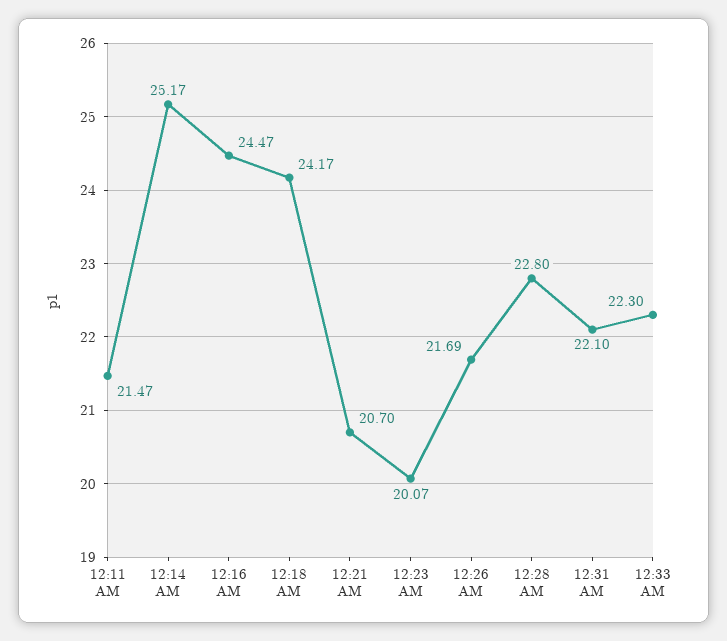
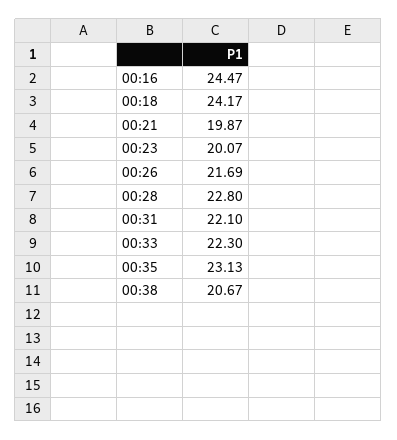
12:11 AM: 21.47 -> none
12:14 AM: 25.17 -> none
12:21 AM: 20.7 -> 19.87
00:35: none -> 23.13
00:38: none -> 20.67

